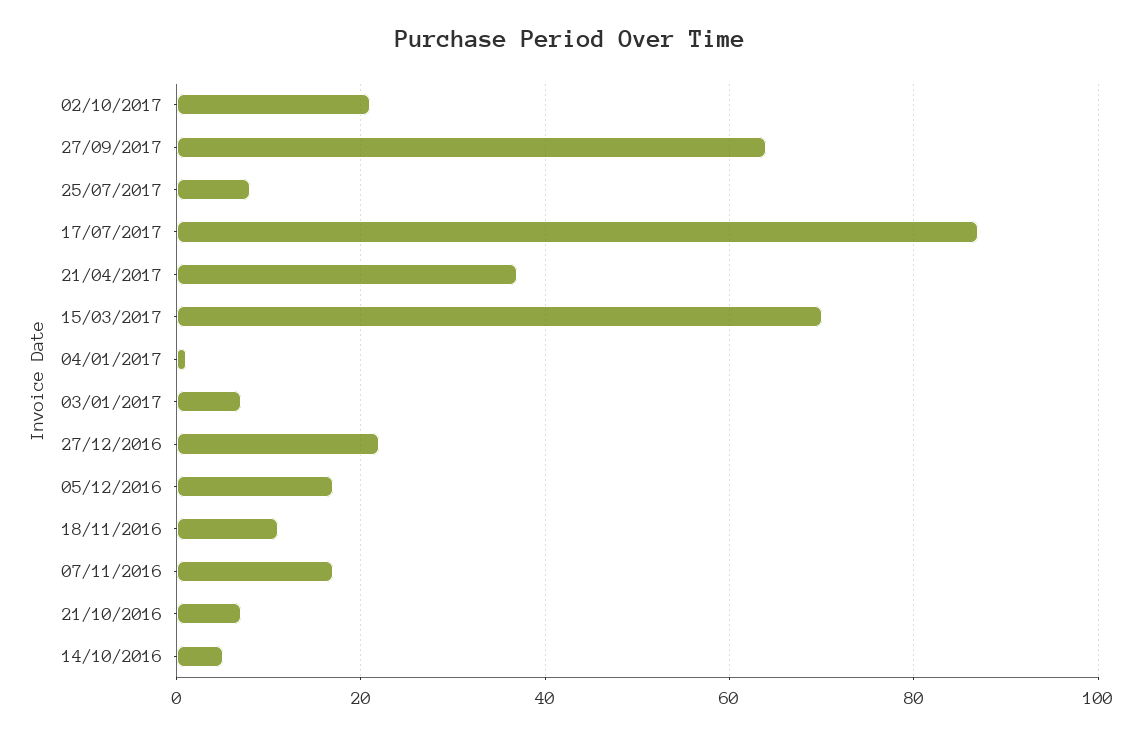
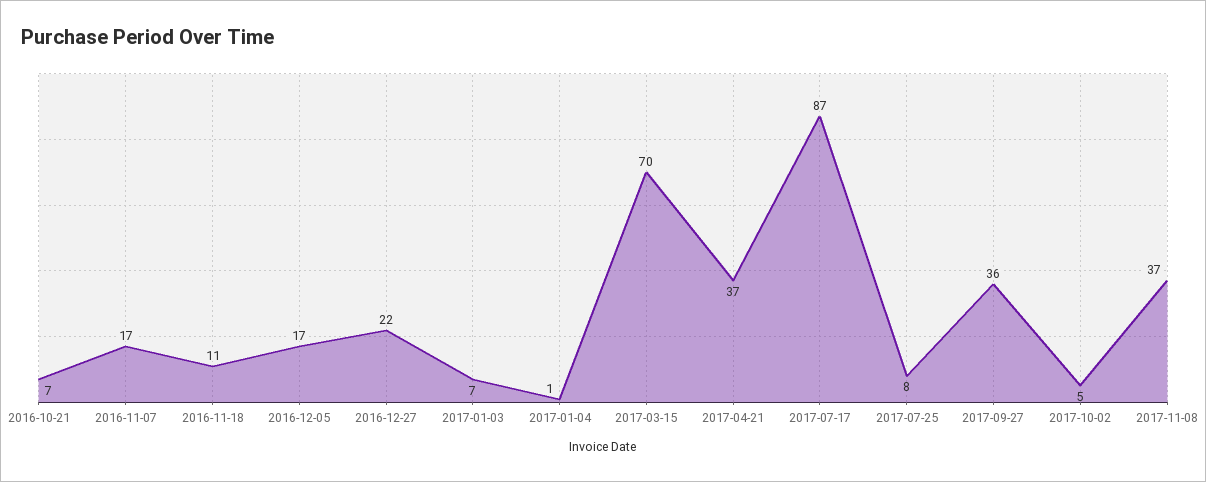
02/10/2017: 20 -> 5
27/09/2017: 65 -> 36
14/10/2016: 5 -> none
2017-11-08: none -> 37

